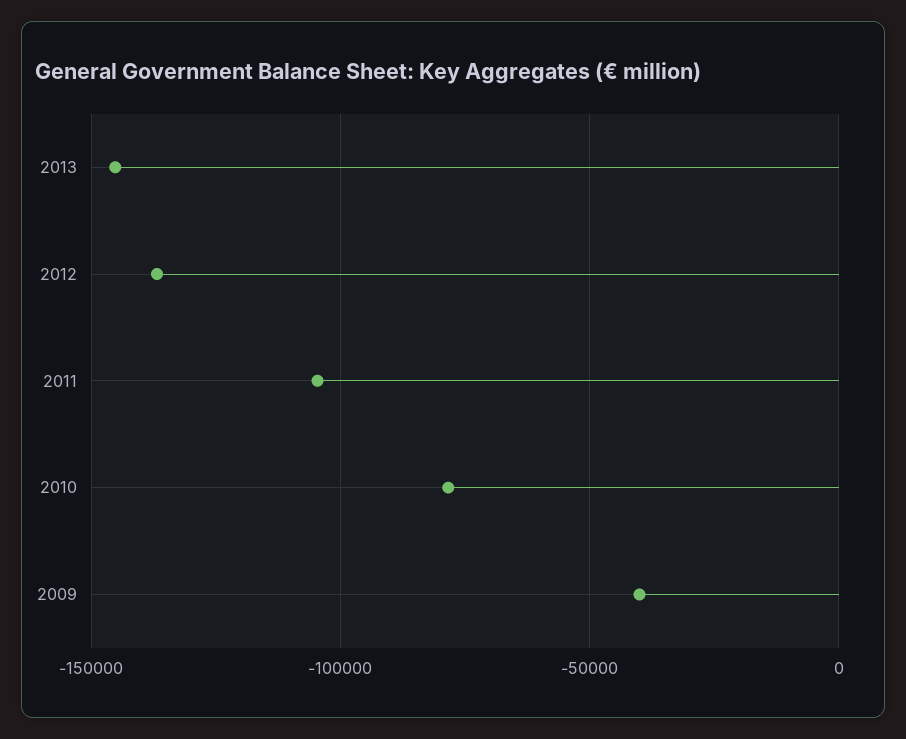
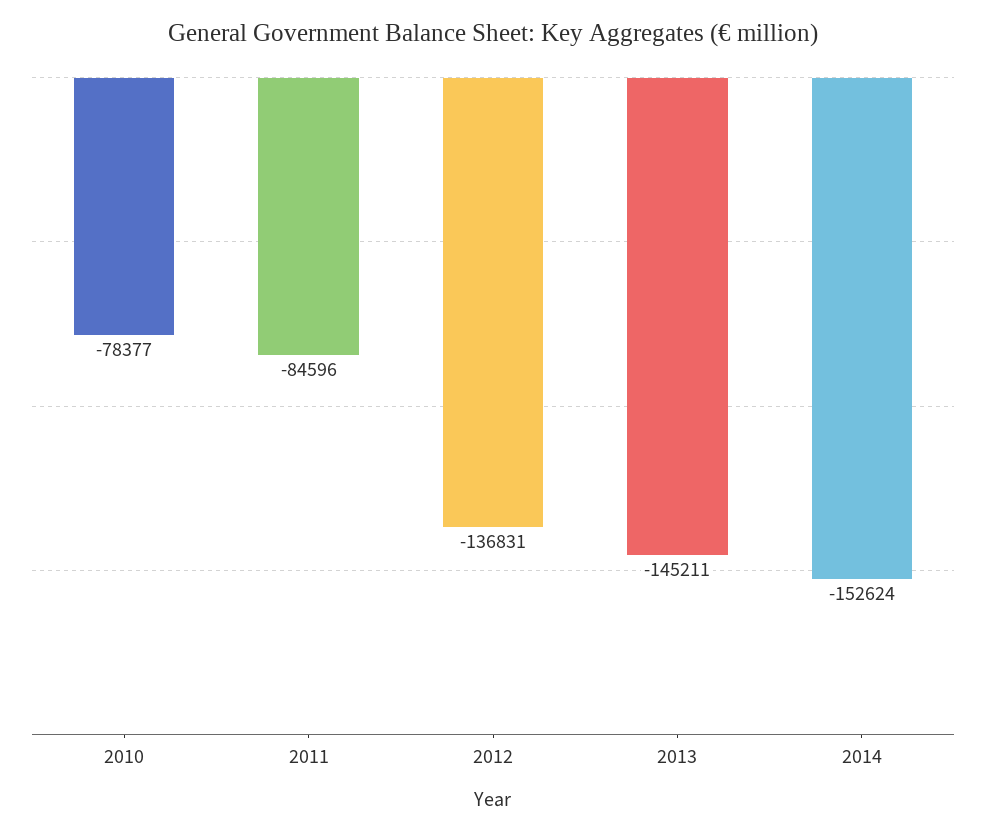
2011: -105000 -> -84596
2009: -40000 -> none
2014: none -> -152624

